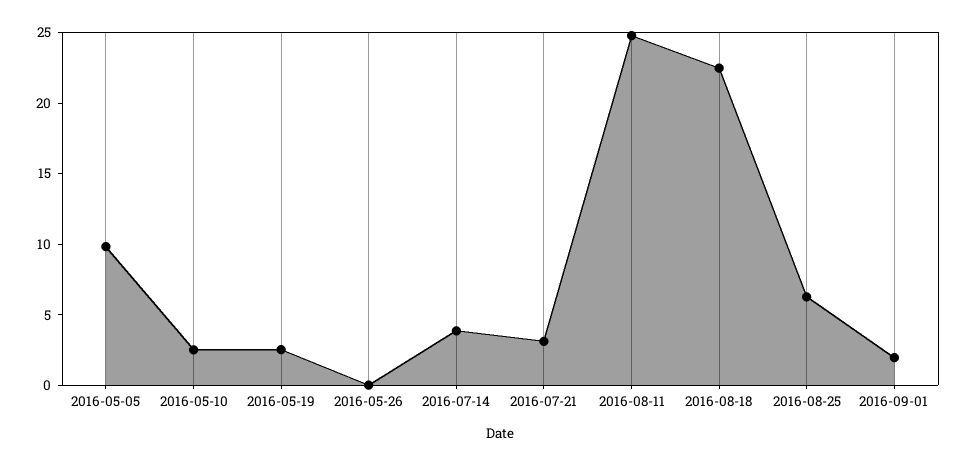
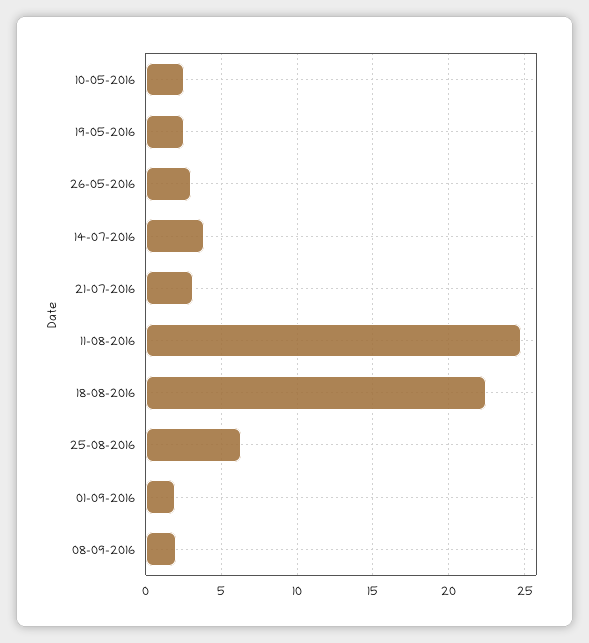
2016-05-05: 10 -> none
2016-05-26: 0 -> 3
08-09-2016: none -> 2

